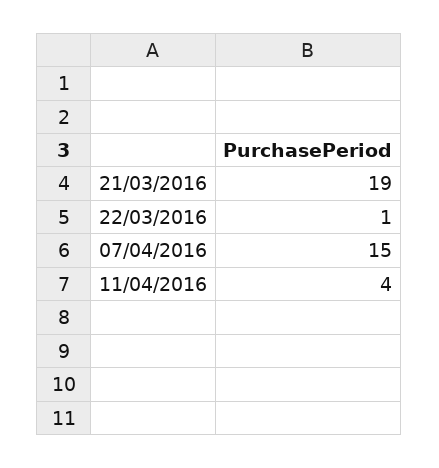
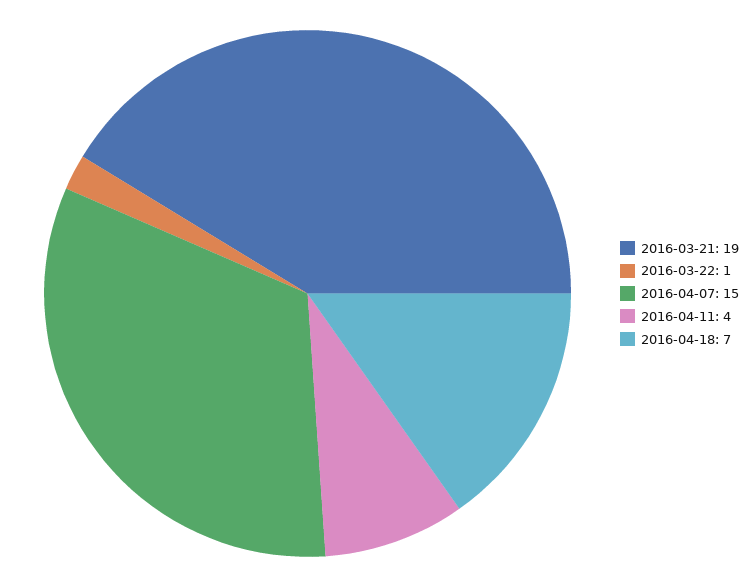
2016-04-18: none -> 7

